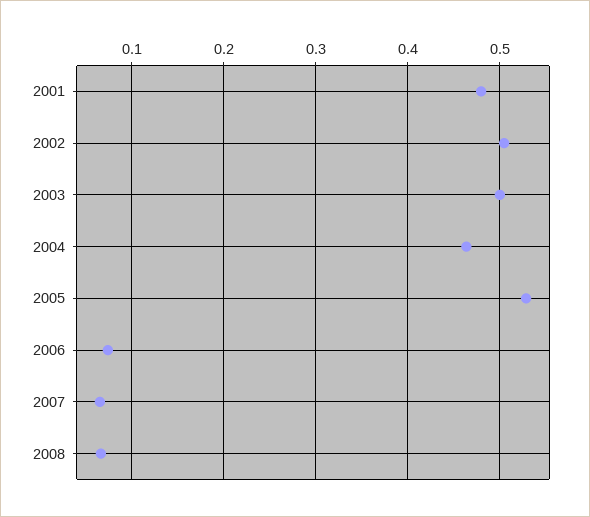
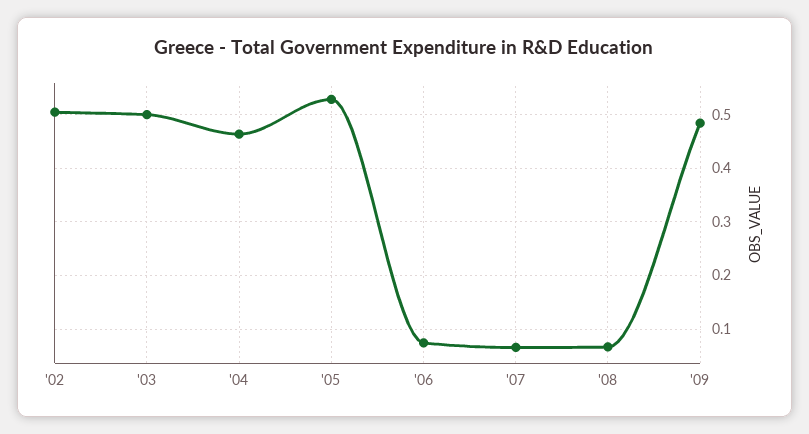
2001: 0.48 -> none
'09: none -> 0.48

